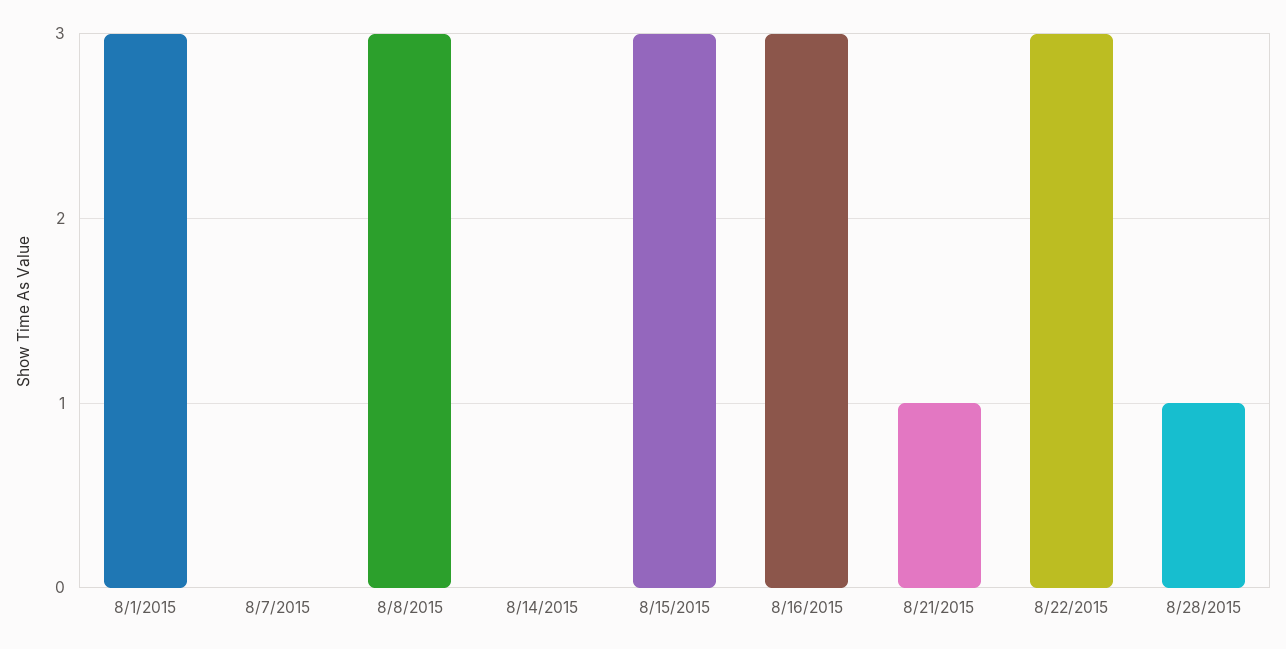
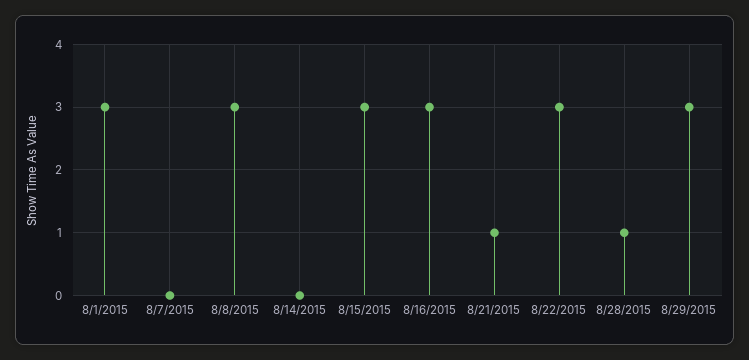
8/29/2015: none -> 3

